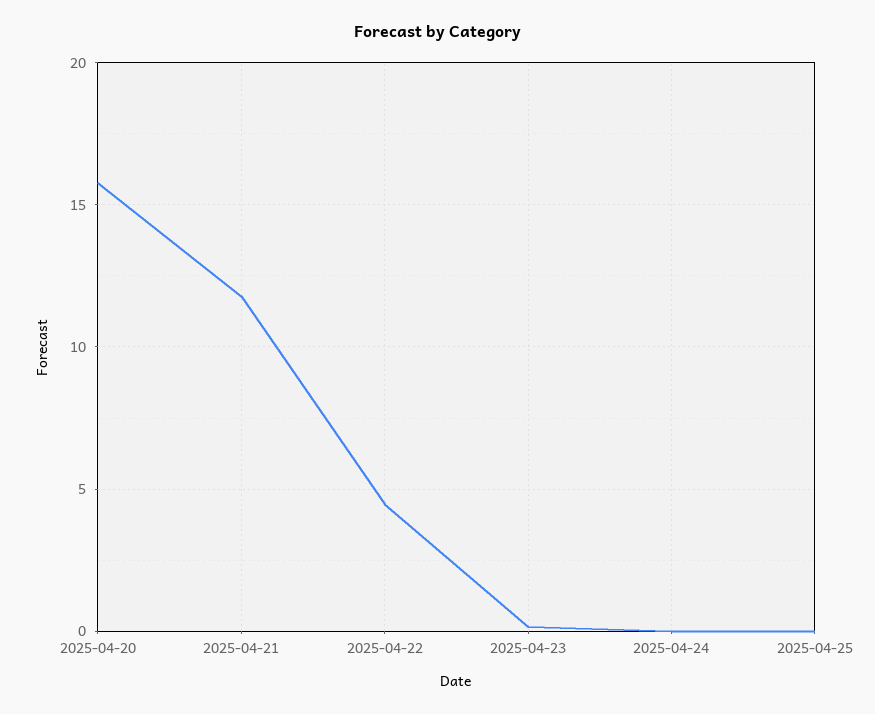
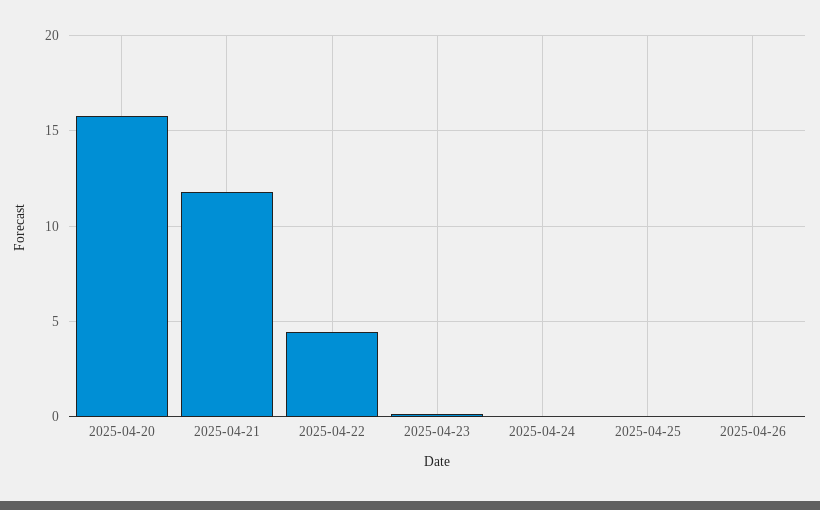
2025-04-26: none -> 0

